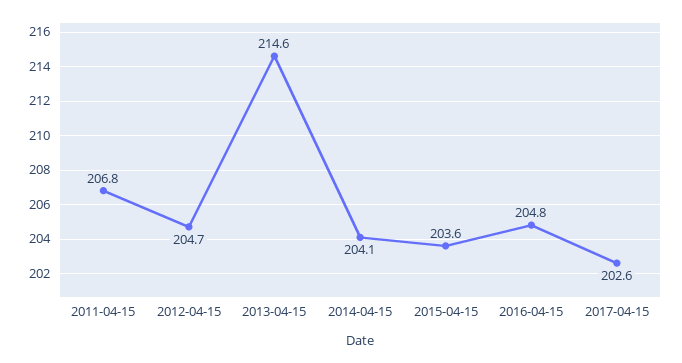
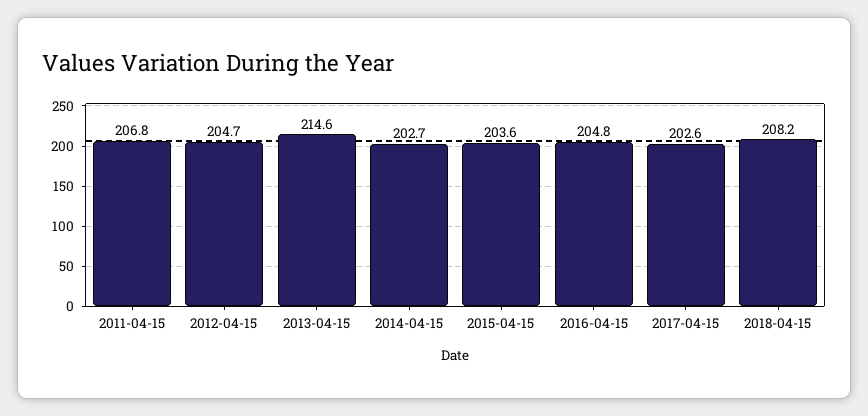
2014-04-15: 204.1 -> 202.7
2018-04-15: none -> 208.2

